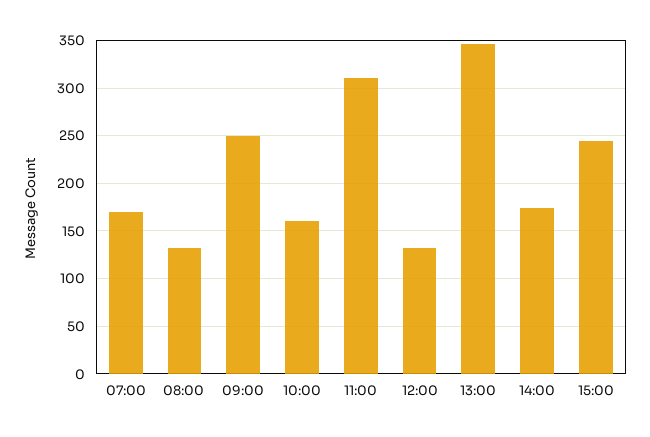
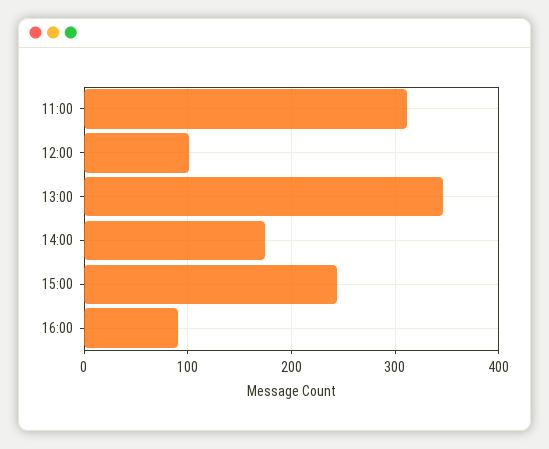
07:00: 170 -> none
08:00: 130 -> none
09:00: 250 -> none
10:00: 160 -> none
12:00: 130 -> 100
16:00: none -> 90

